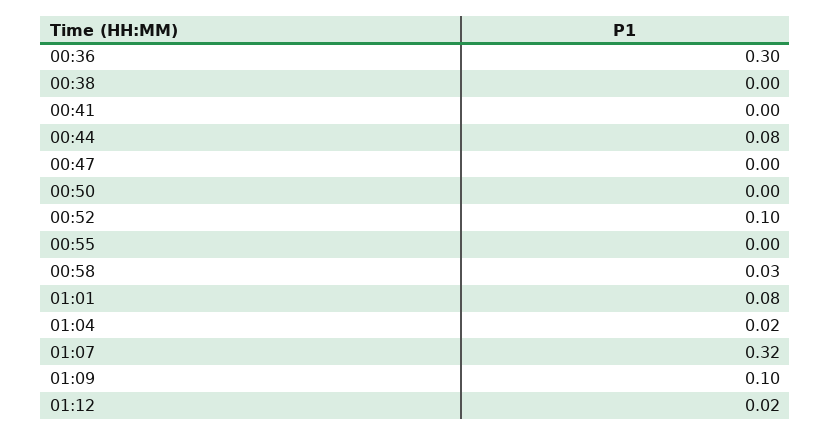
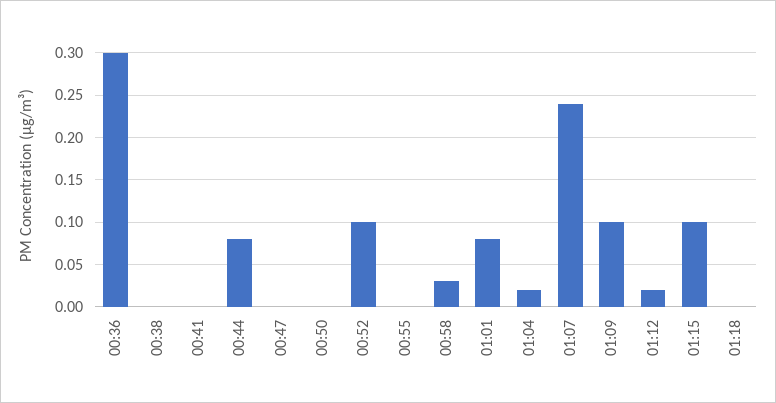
01:07: 0.32 -> 0.24
01:15: none -> 0.1
01:18: none -> 0

